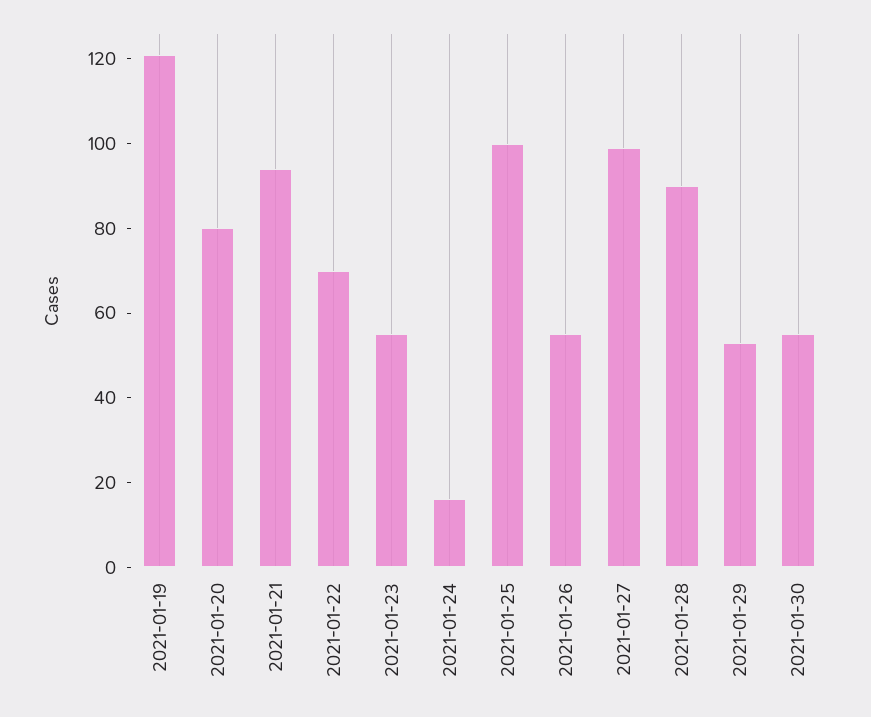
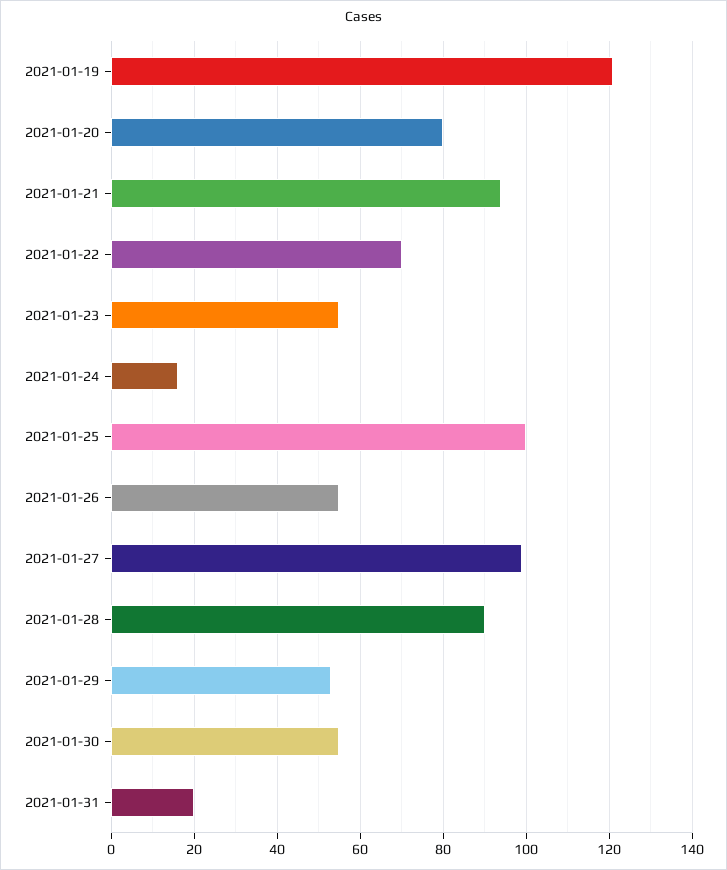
2021-01-31: none -> 20

